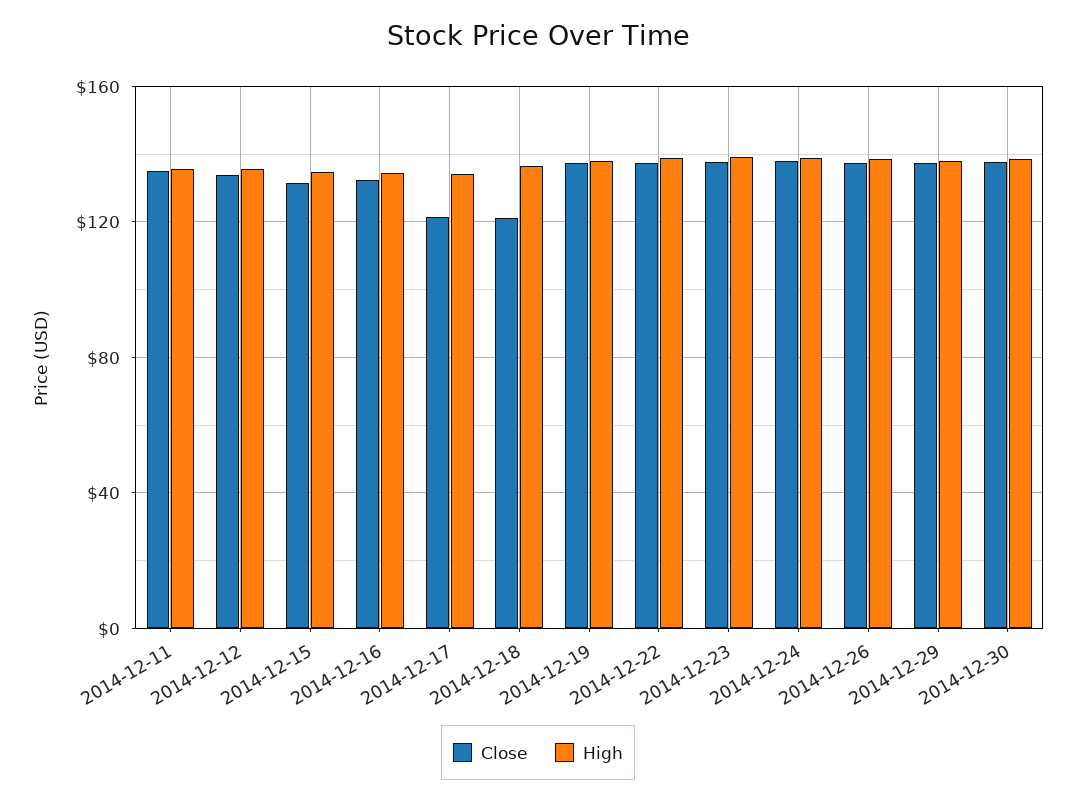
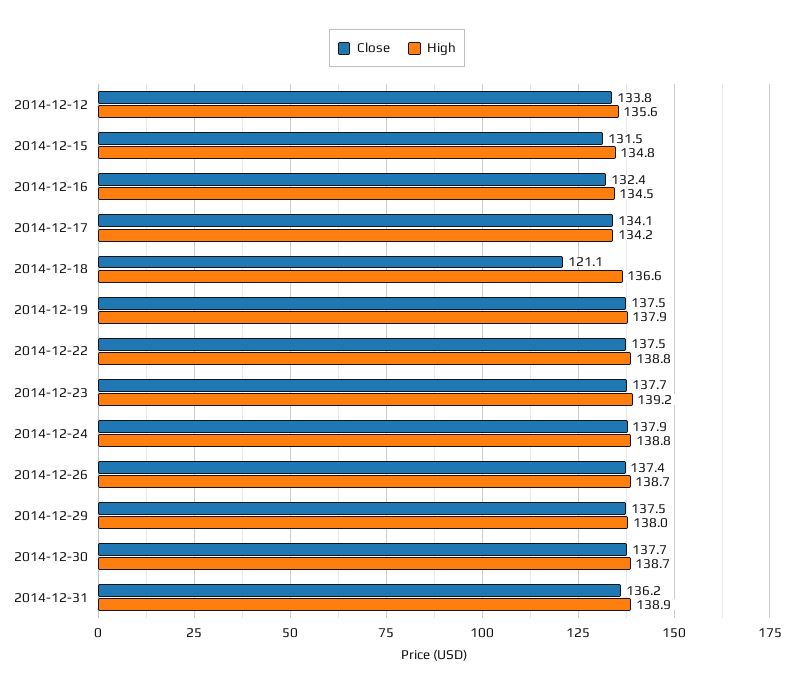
Close, 2014-12-11: 135 -> none
High, 2014-12-11: 135 -> none
Close, 2014-12-17: 120 -> 134.1
Close, 2014-12-31: none -> 136.2
High, 2014-12-31: none -> 138.9

